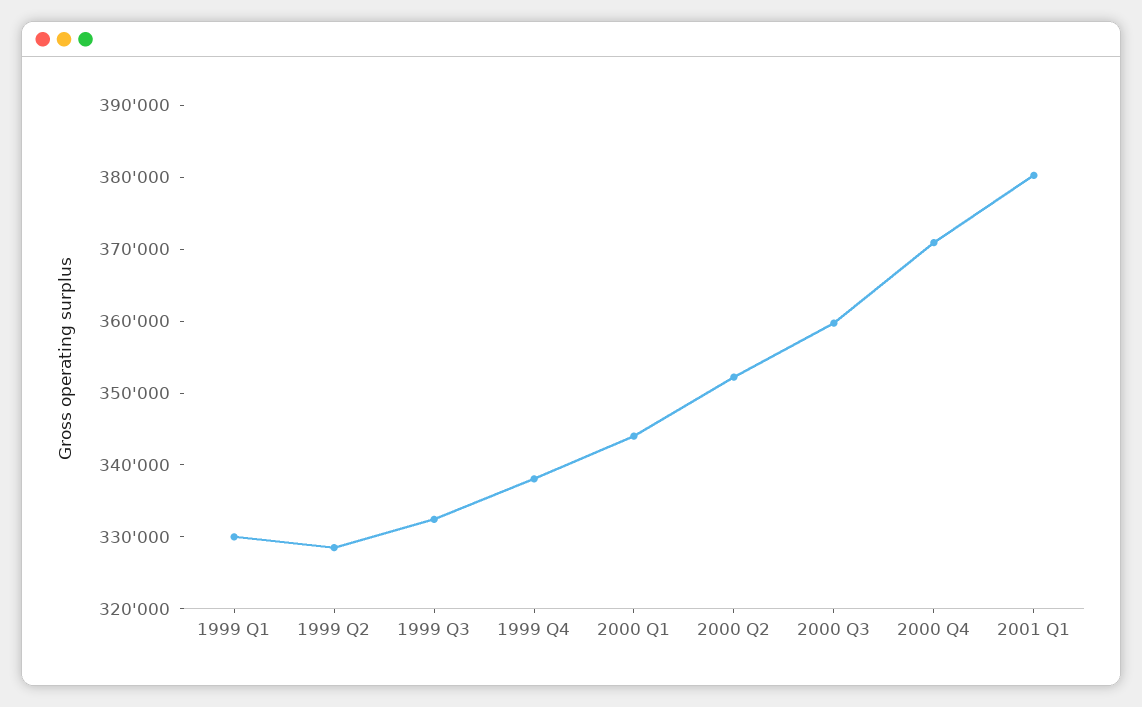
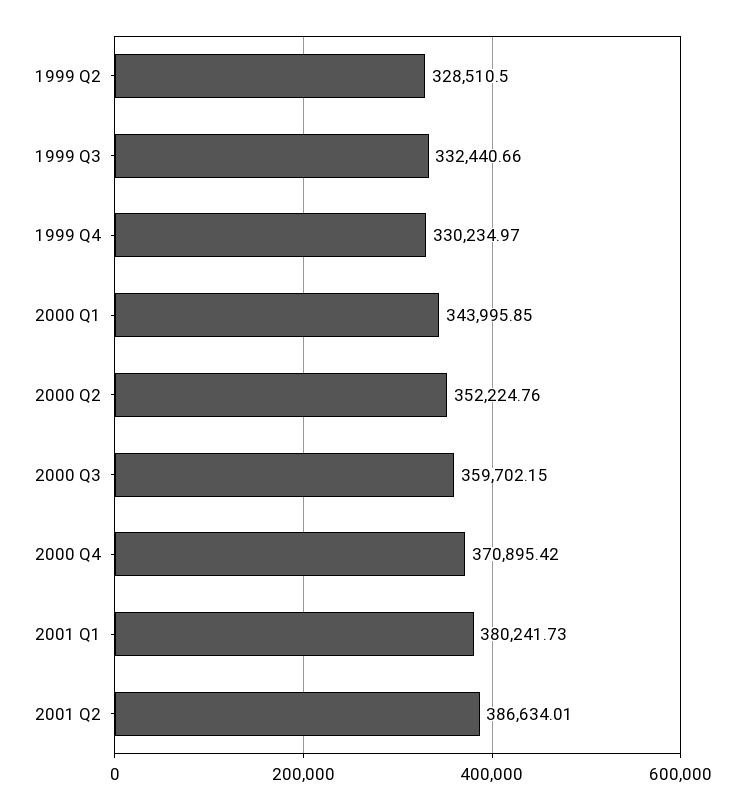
1999 Q1: 330000 -> none
1999 Q4: 338000 -> 330234.97
2001 Q2: none -> 386634.01

